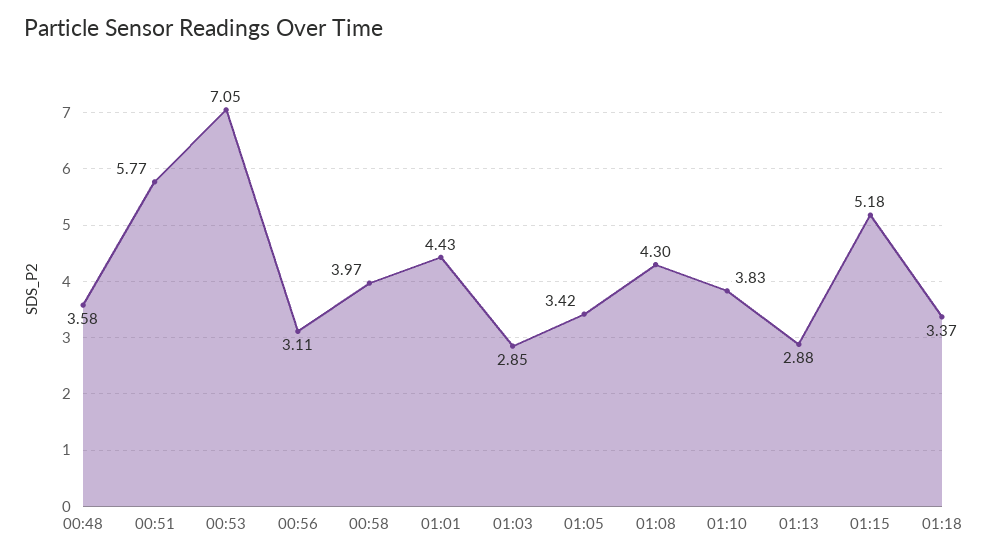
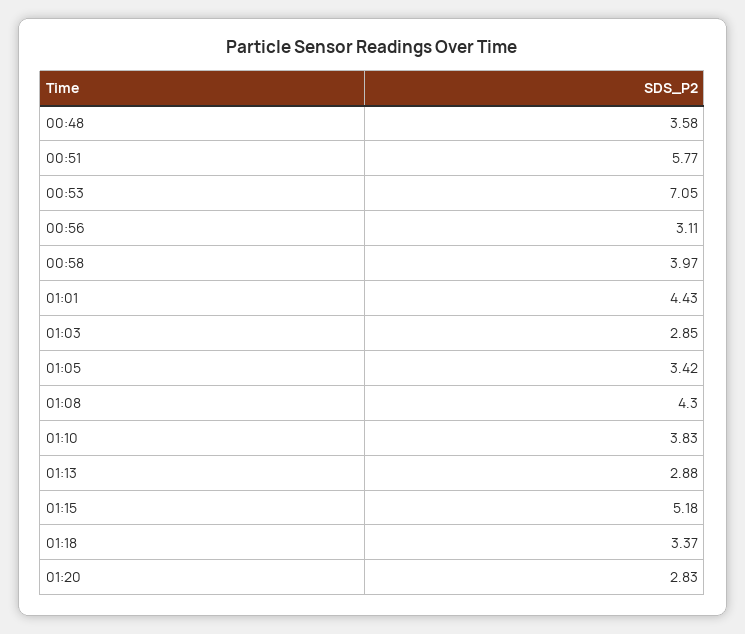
01:20: none -> 2.83

